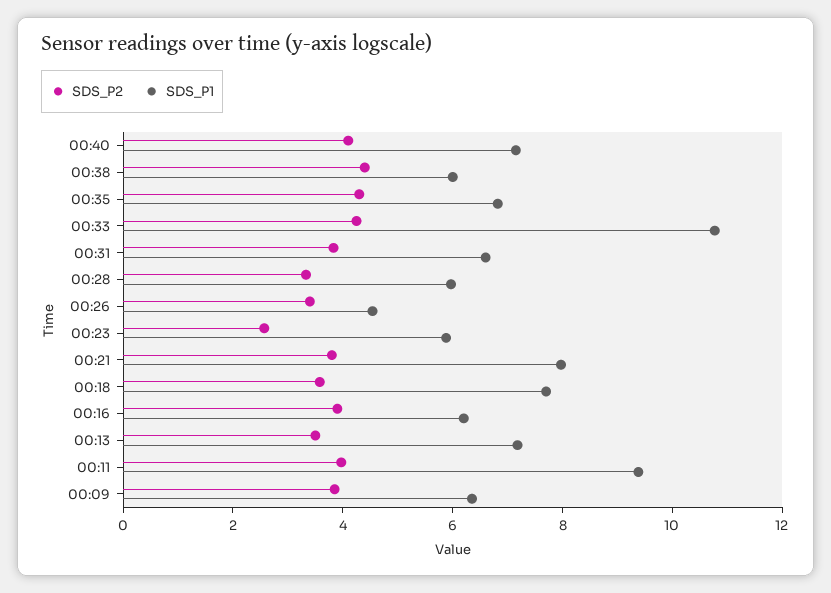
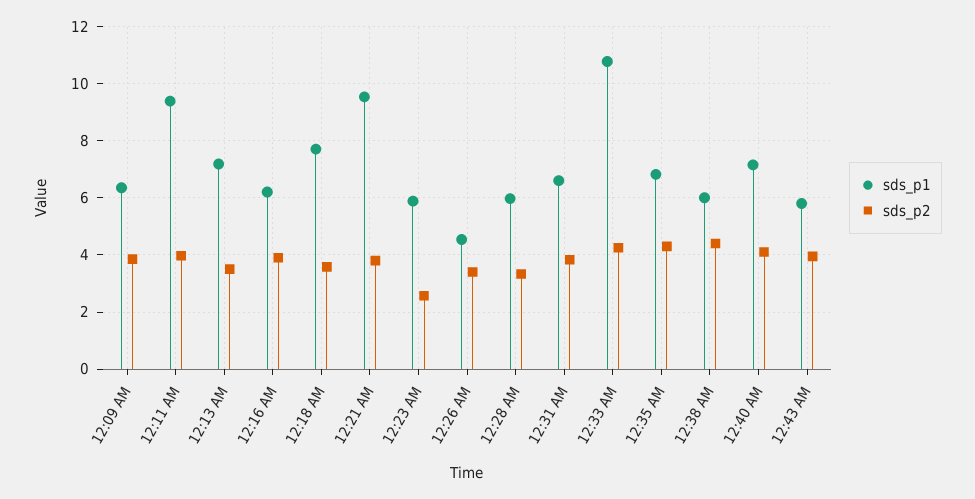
SDS_P1, 00:21: 8 -> 9.5
SDS_P1, 12:43 AM: none -> 5.75
SDS_P2, 12:43 AM: none -> 4

